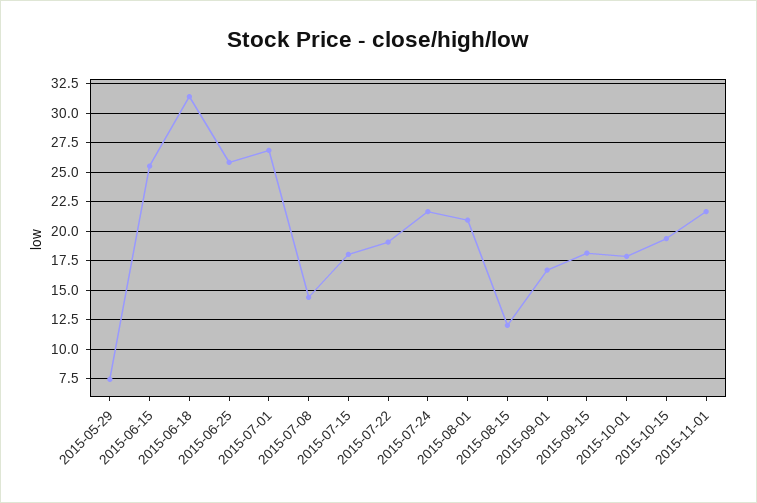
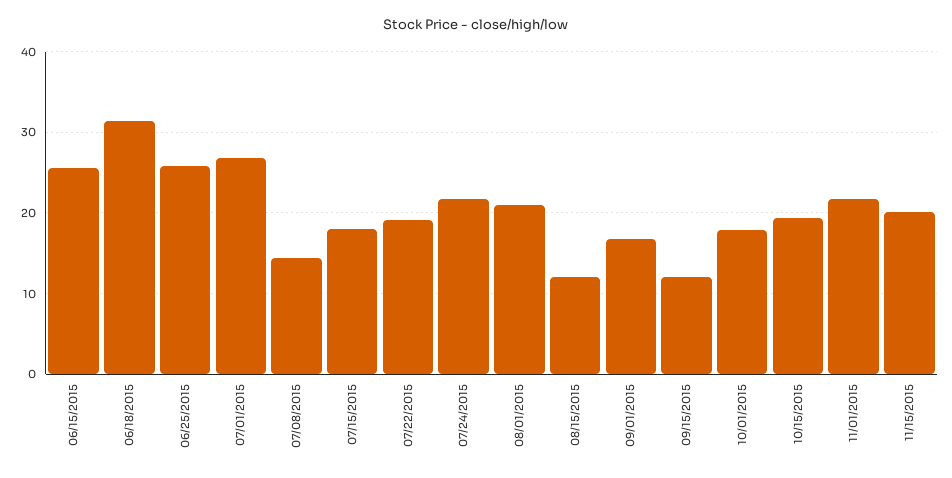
2015-05-29: 7.5 -> none
2015-09-15: 17.5 -> 12
11/15/2015: none -> 20

